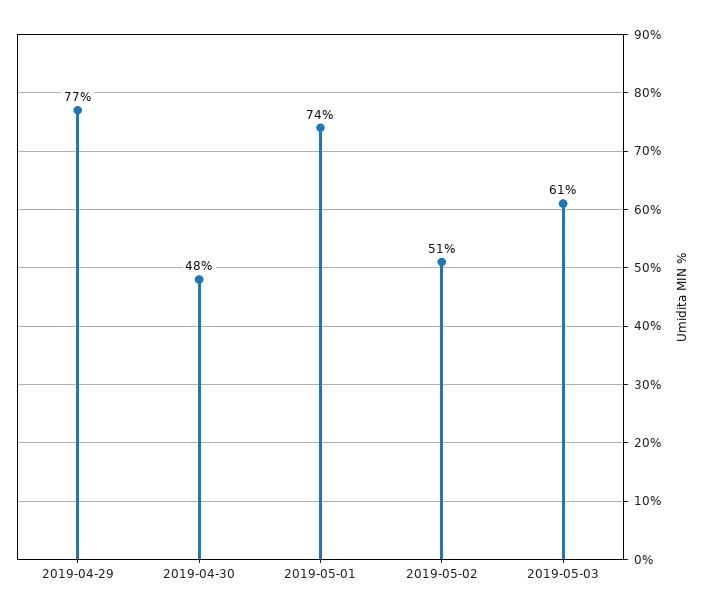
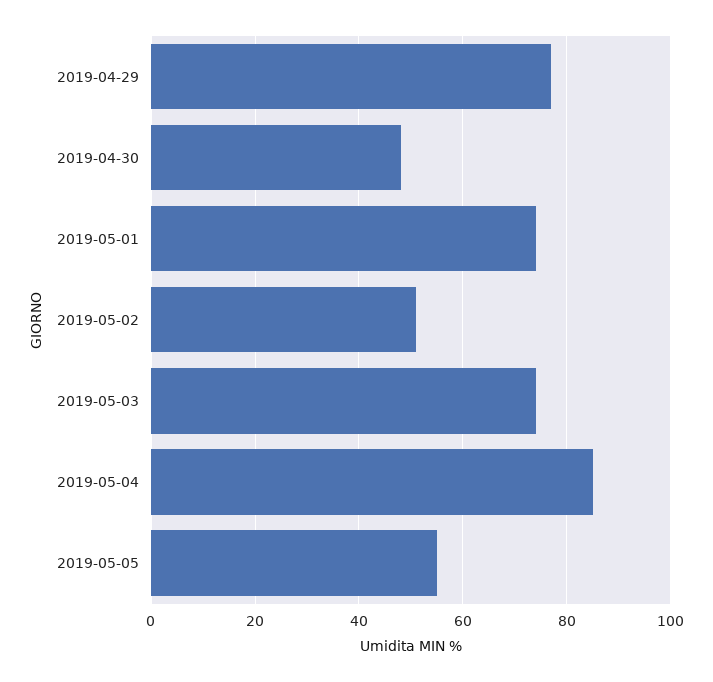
2019-05-03: 61 -> 75
2019-05-04: none -> 85
2019-05-05: none -> 55

